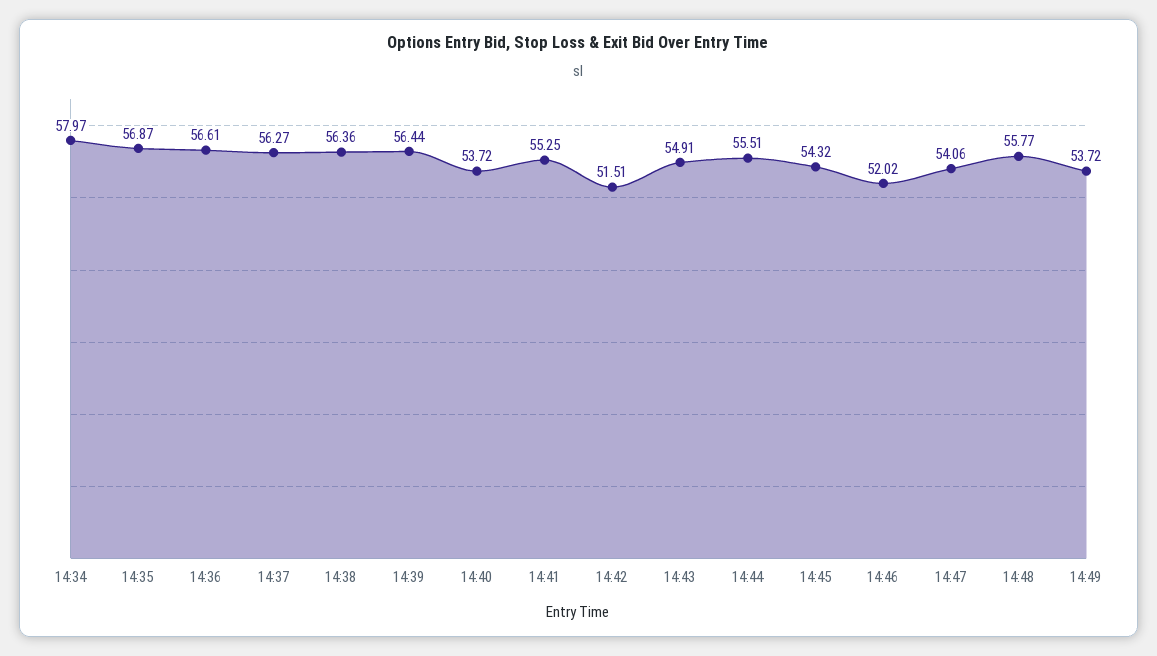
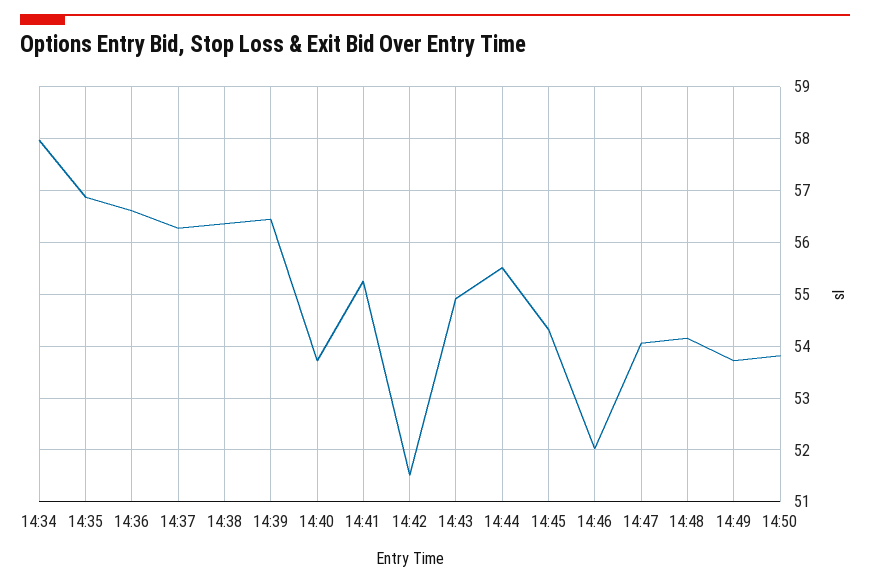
14:48: 55.77 -> 54.2
14:50: none -> 53.8

